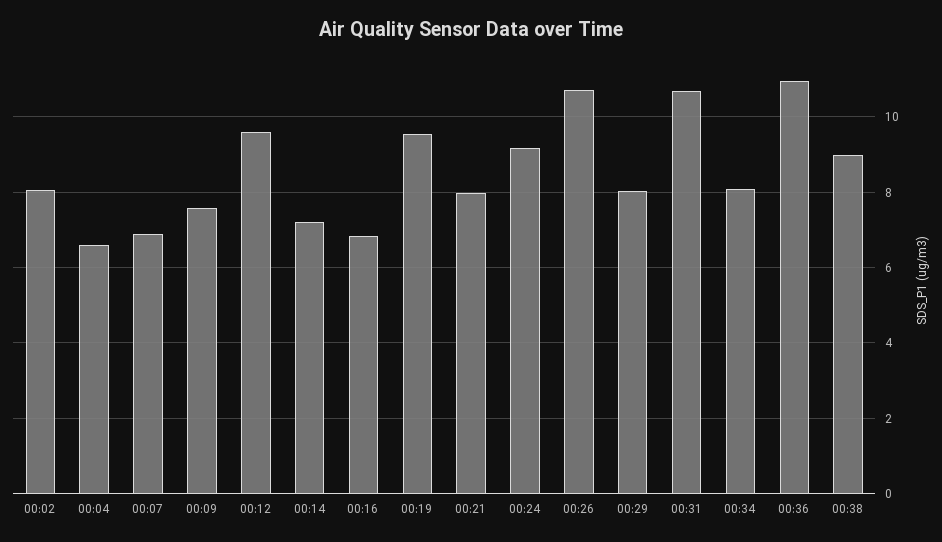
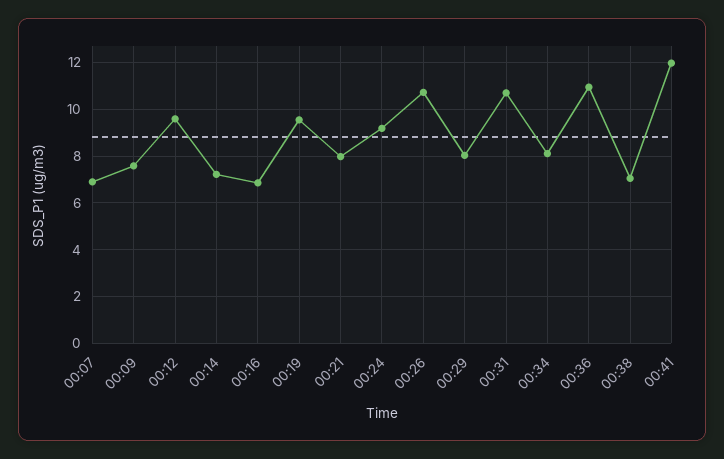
00:02: 8 -> none
00:04: 6.6 -> none
00:38: 9 -> 7
00:41: none -> 12

